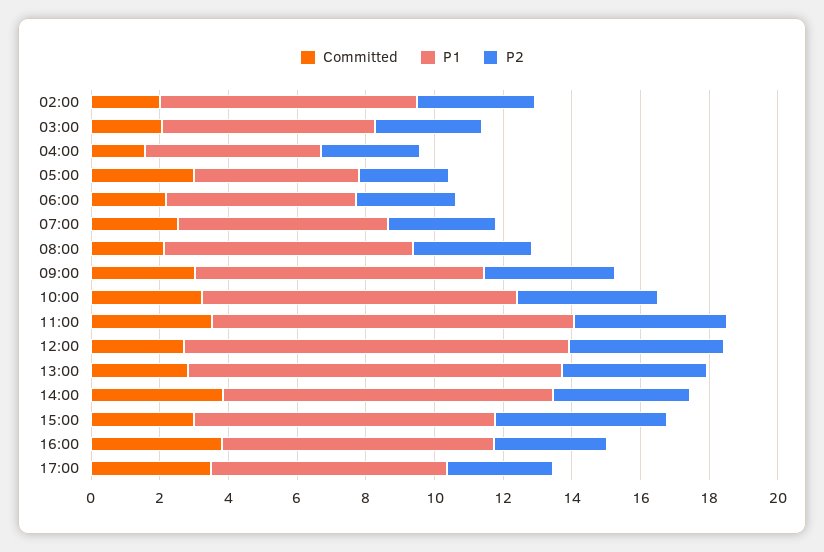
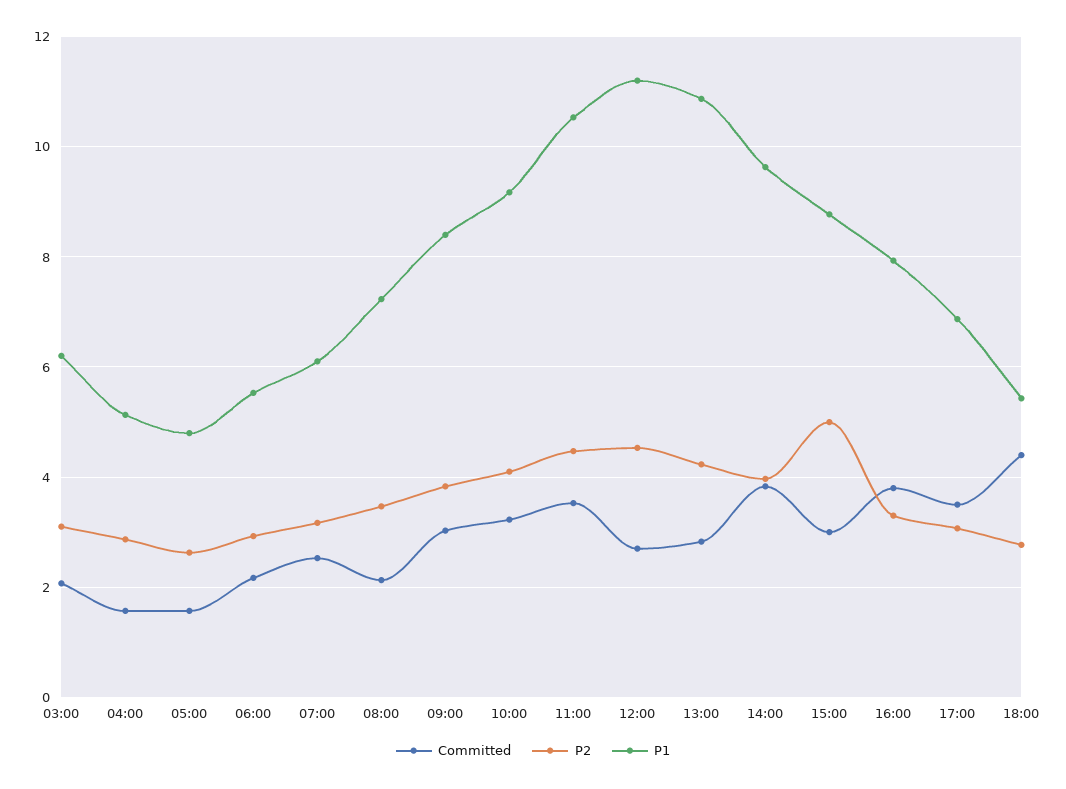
Committed, 02:00: 2 -> none
P1, 02:00: 7.5 -> none
P2, 02:00: 3.5 -> none
Committed, 05:00: 3 -> 1.6
Committed, 18:00: none -> 4.4
P2, 18:00: none -> 2.8
P1, 18:00: none -> 5.4

